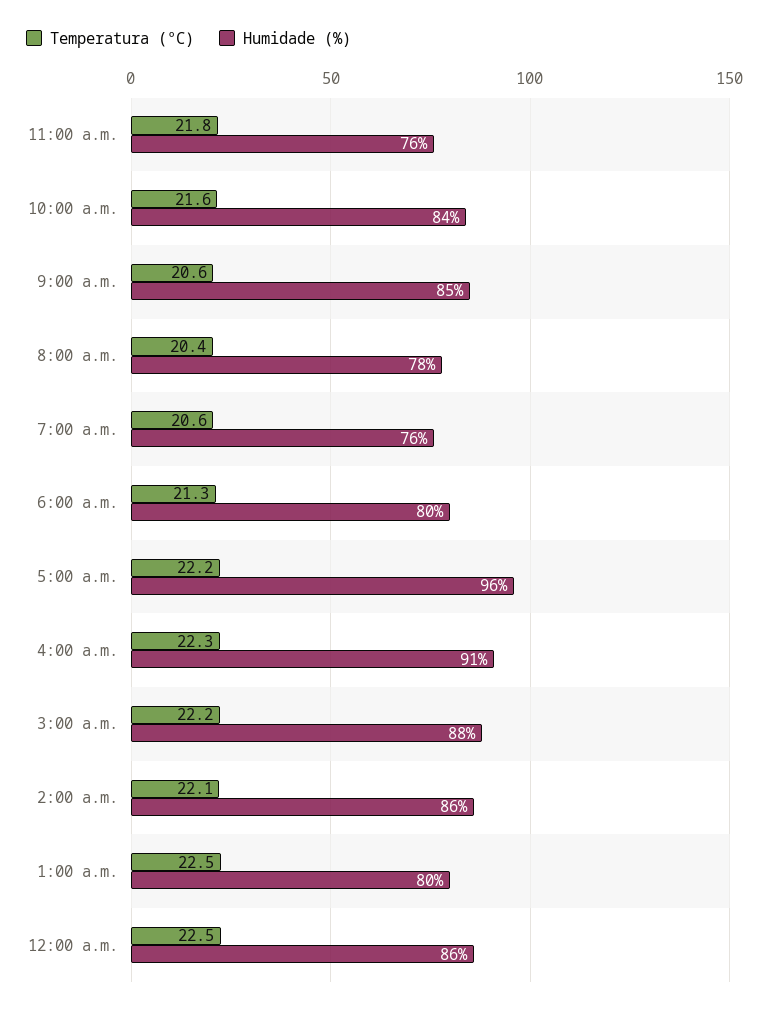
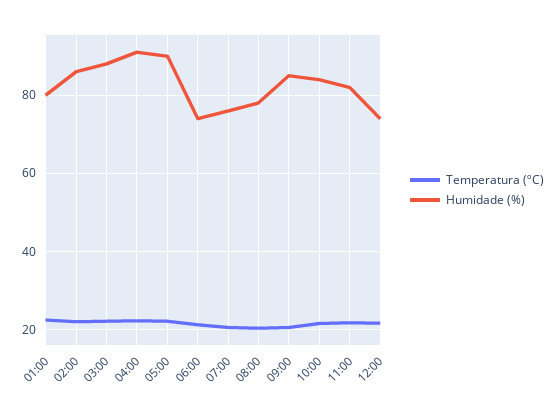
Humidade (%), 11:00 a.m.: 76 -> 82
Humidade (%), 6:00 a.m.: 80 -> 74
Humidade (%), 5:00 a.m.: 96 -> 90
Temperatura (ºC), 12:00 a.m.: 22.5 -> none
Humidade (%), 12:00 a.m.: 86 -> none
Temperatura (ºC), 12:00: none -> 22
Humidade (%), 12:00: none -> 74

